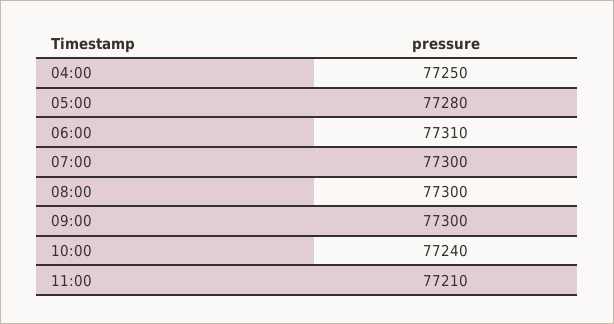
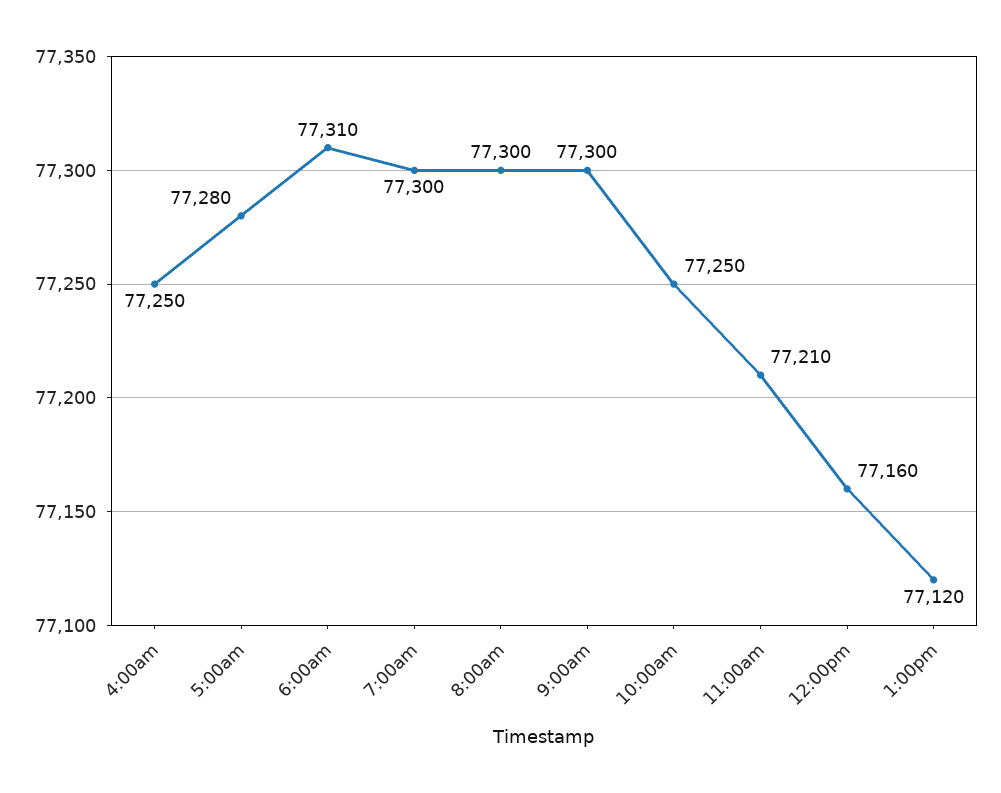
10:00: 77240 -> 77250
12:00pm: none -> 77160
1:00pm: none -> 77120

